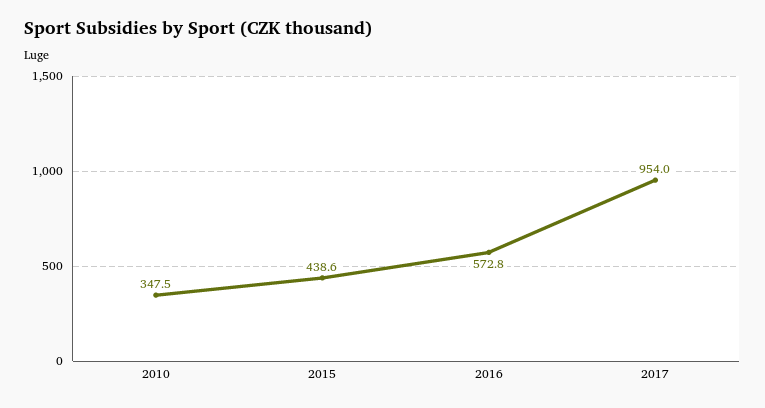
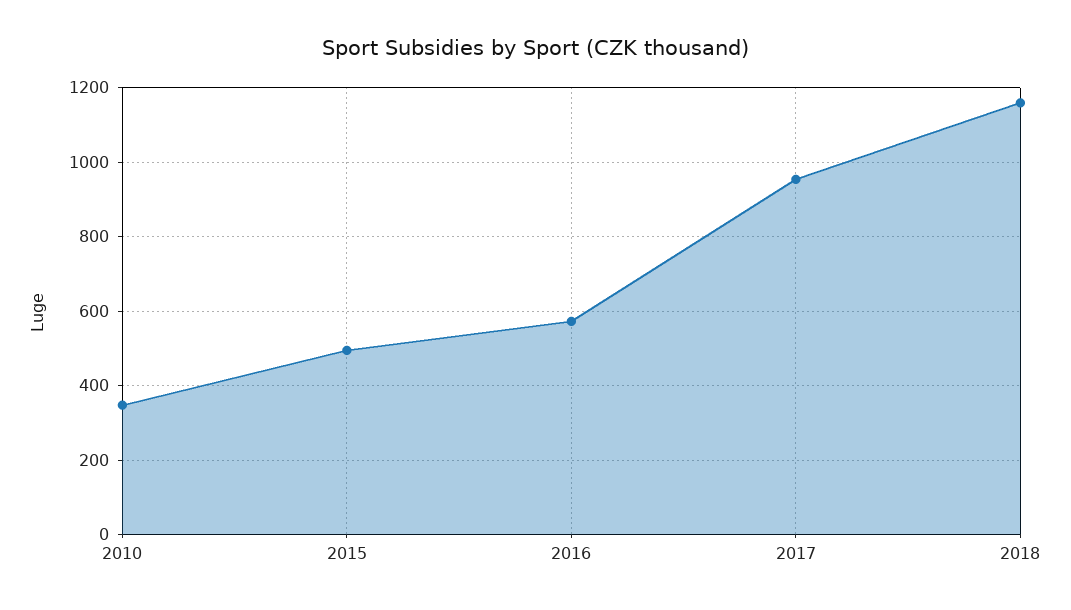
2015: 438.6 -> 500
2018: none -> 1160

